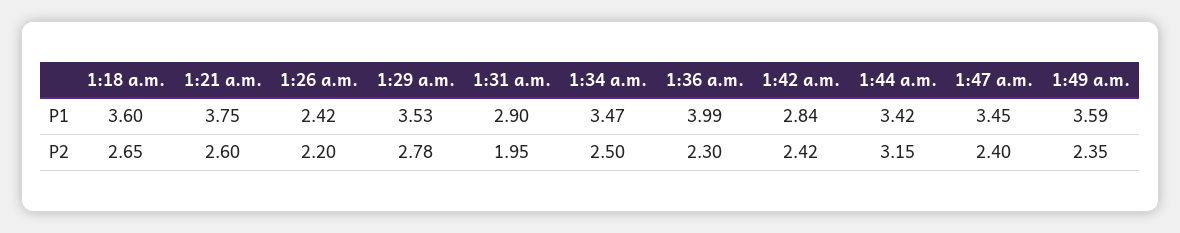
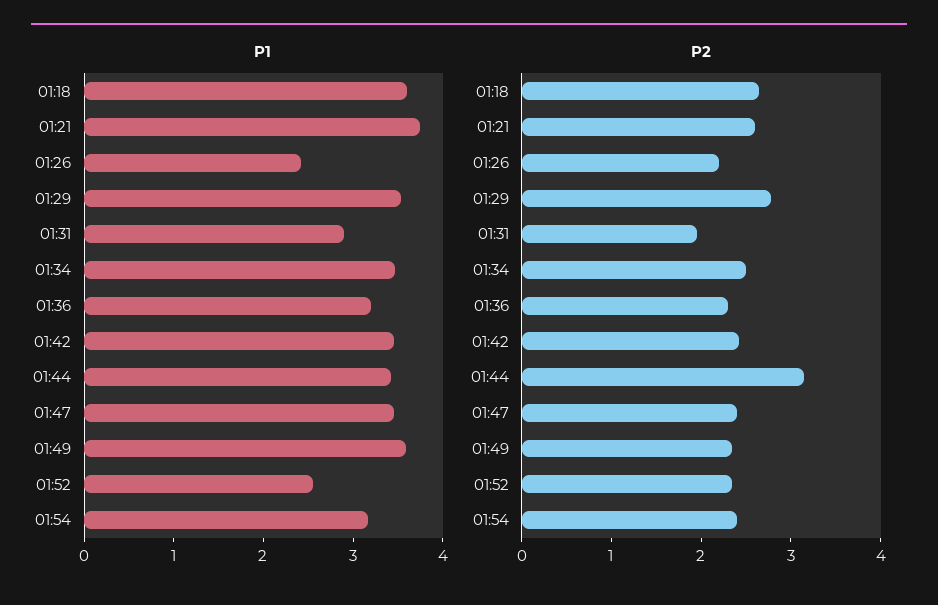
P1, 1:36 a.m.: 3.99 -> 3.2
P1, 1:42 a.m.: 2.84 -> 3.4
P1, 01:52: none -> 2.6
P1, 01:54: none -> 3.2
P2, 01:52: none -> 2.4
P2, 01:54: none -> 2.4

